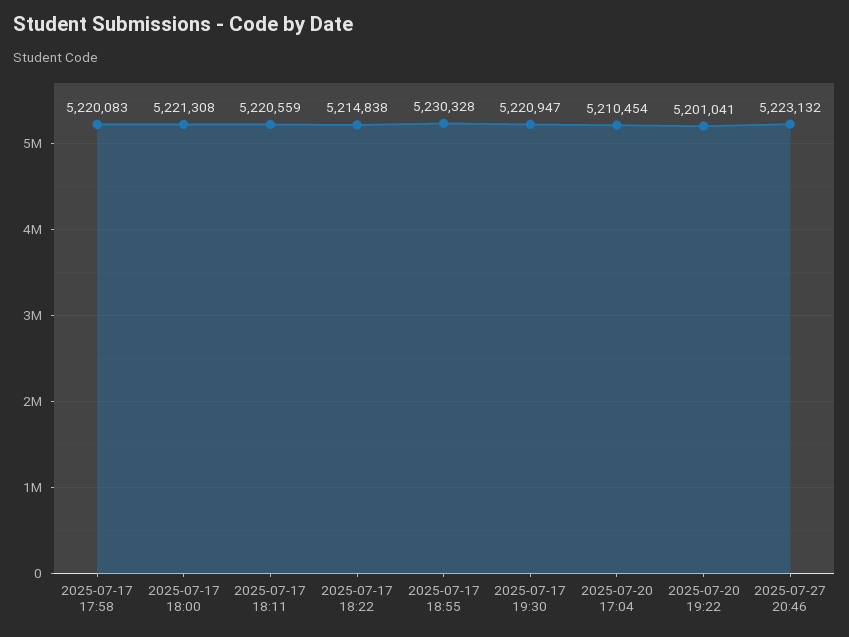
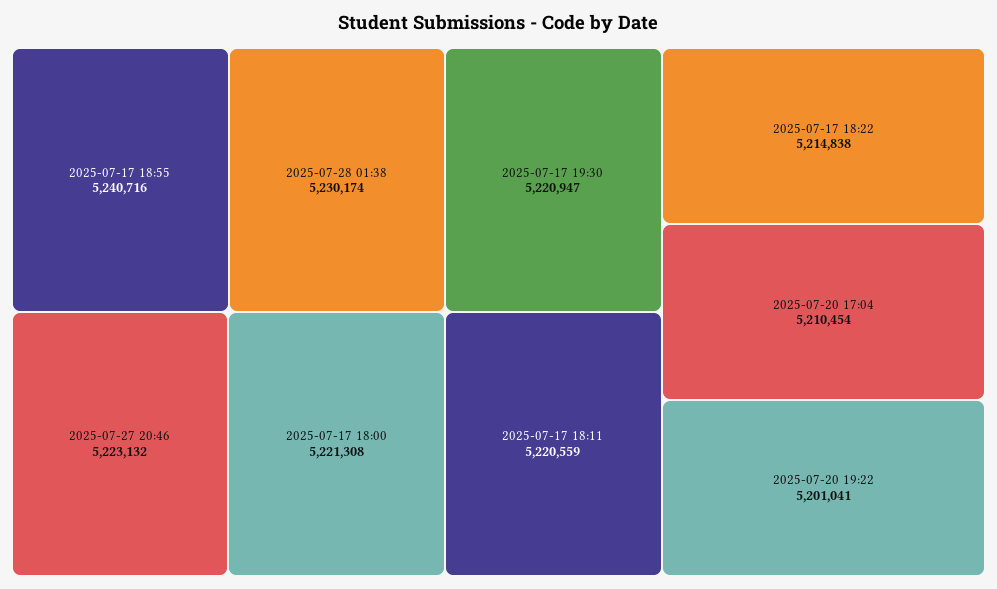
2025-07-17 17:58: 5220083 -> none
2025-07-17 18:55: 5230328 -> 5240716
2025-07-28 01:38: none -> 5230174

